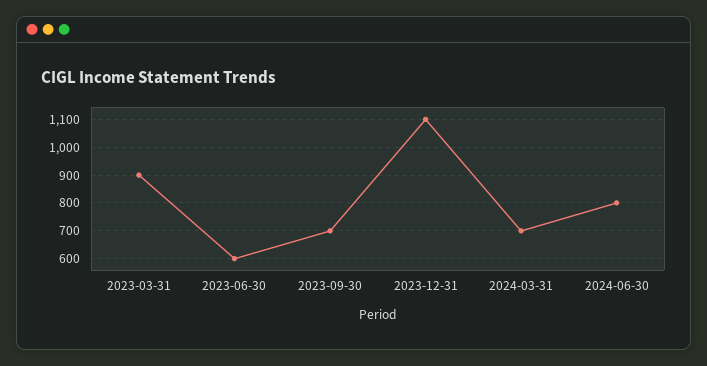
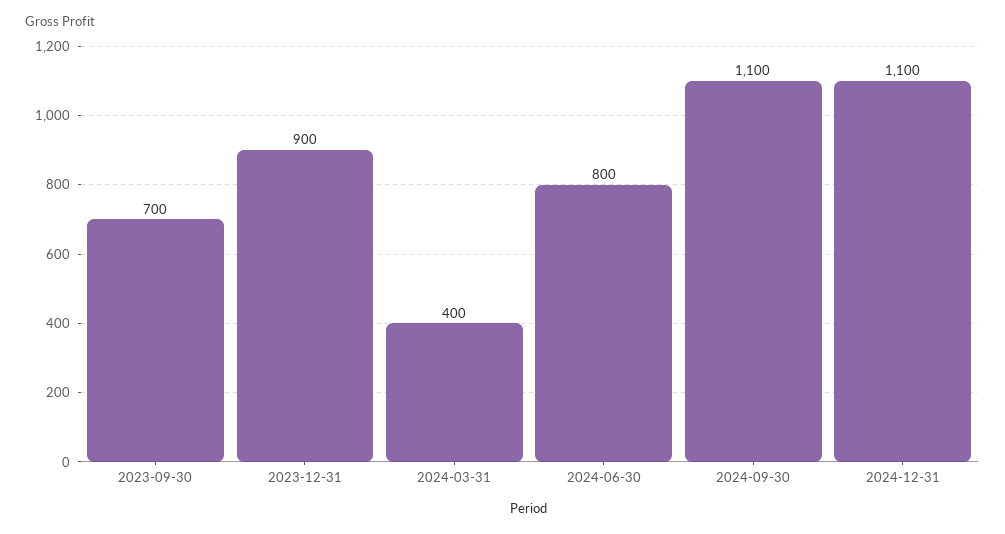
2023-03-31: 900 -> none
2023-06-30: 600 -> none
2023-12-31: 1100 -> 900
2024-03-31: 700 -> 400
2024-09-30: none -> 1100
2024-12-31: none -> 1100

